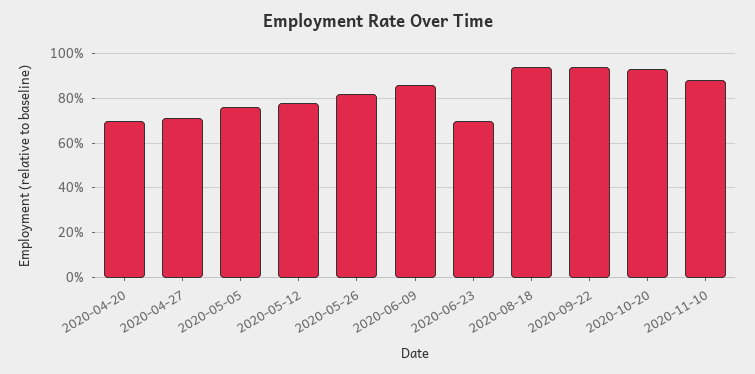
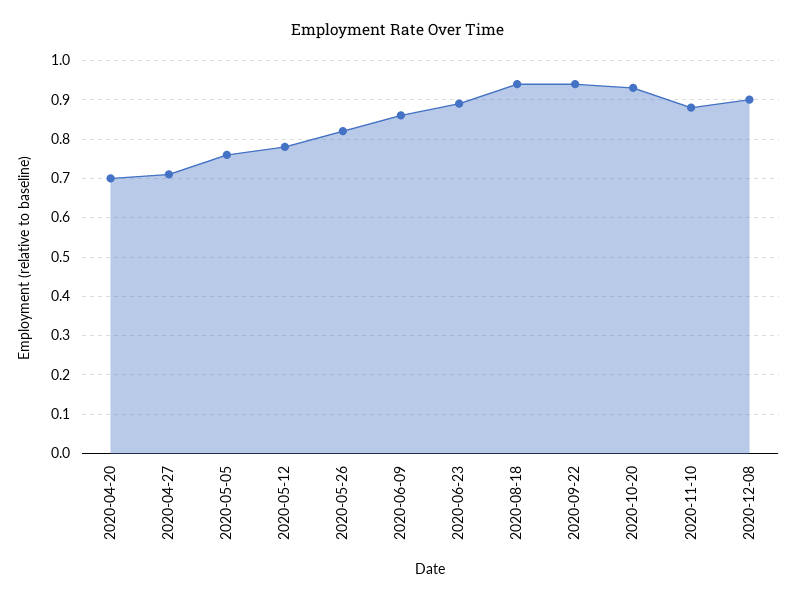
2020-06-23: 0.7 -> 0.9
2020-12-08: none -> 0.9

